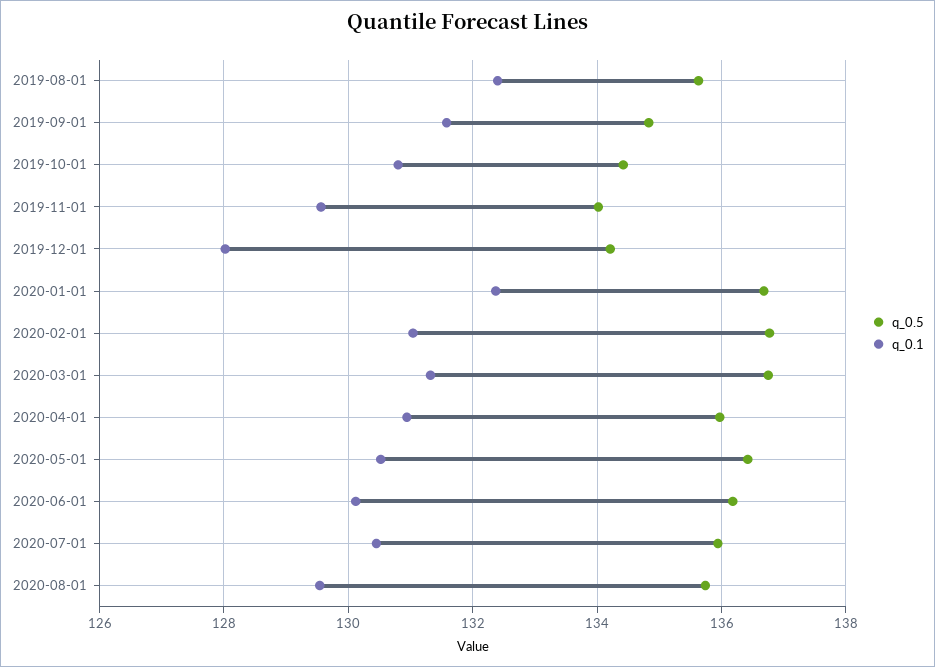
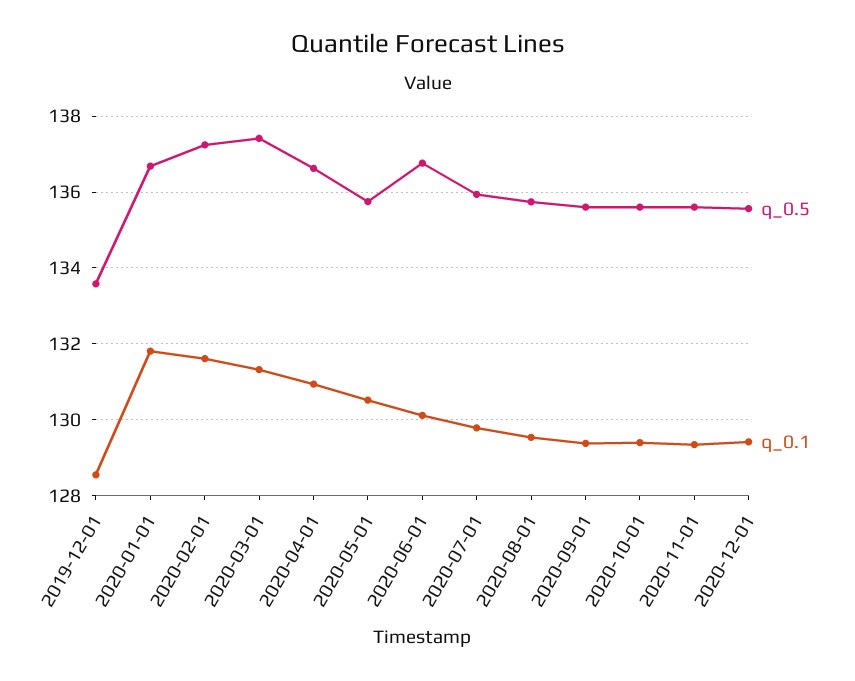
q_0.5, 2019-08-01: 135.6 -> none
q_0.1, 2019-08-01: 132.4 -> none
q_0.5, 2019-09-01: 134.8 -> none
q_0.1, 2019-09-01: 131.6 -> none
q_0.5, 2019-10-01: 134.4 -> none
q_0.1, 2019-10-01: 130.8 -> none
q_0.5, 2019-11-01: 134 -> none
q_0.1, 2019-11-01: 129.6 -> none
q_0.5, 2019-12-01: 134.2 -> 133.6
q_0.1, 2019-12-01: 128 -> 128.6
q_0.1, 2020-01-01: 132.4 -> 131.8
q_0.5, 2020-02-01: 136.8 -> 137.2
q_0.1, 2020-02-01: 131 -> 131.6
q_0.5, 2020-03-01: 136.8 -> 137.4
q_0.5, 2020-04-01: 136 -> 136.6
q_0.5, 2020-05-01: 136.4 -> 135.8
q_0.5, 2020-06-01: 136.2 -> 136.8
q_0.1, 2020-07-01: 130.4 -> 129.8
q_0.5, 2020-09-01: none -> 135.6
q_0.1, 2020-09-01: none -> 129.4
q_0.5, 2020-10-01: none -> 135.6
q_0.1, 2020-10-01: none -> 129.4
q_0.5, 2020-11-01: none -> 135.6
q_0.1, 2020-11-01: none -> 129.4
q_0.5, 2020-12-01: none -> 135.6
q_0.1, 2020-12-01: none -> 129.4

